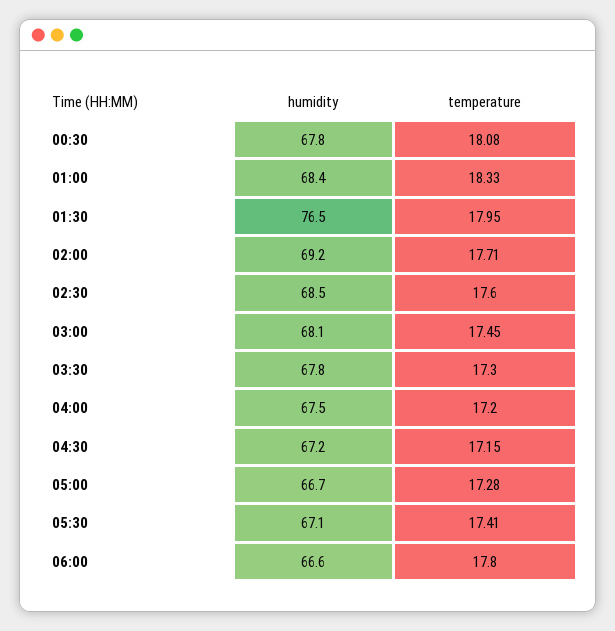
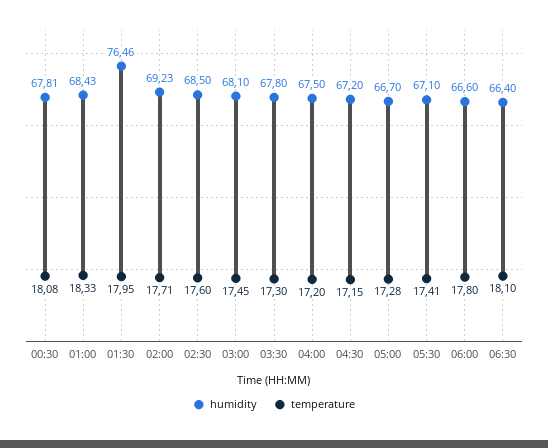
humidity, 06:30: none -> 66.4
temperature, 06:30: none -> 18.1

